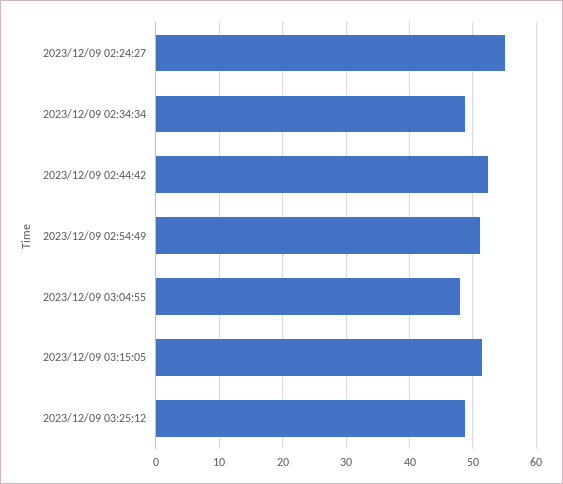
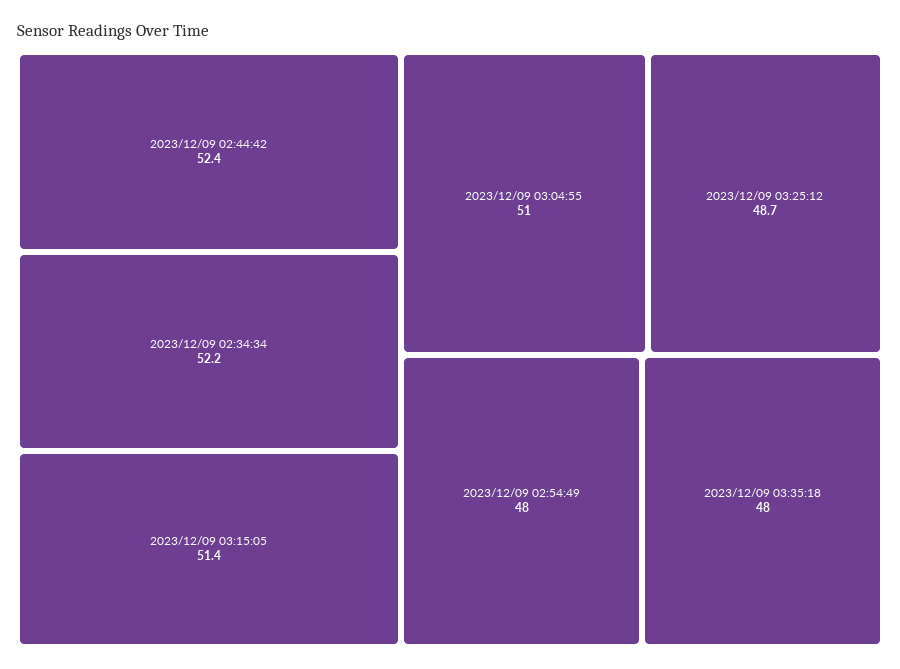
2023/12/09 02:24:27: 55 -> none
2023/12/09 02:34:34: 49 -> 52.2
2023/12/09 02:54:49: 51 -> 48
2023/12/09 03:04:55: 48 -> 51
2023/12/09 03:35:18: none -> 48

